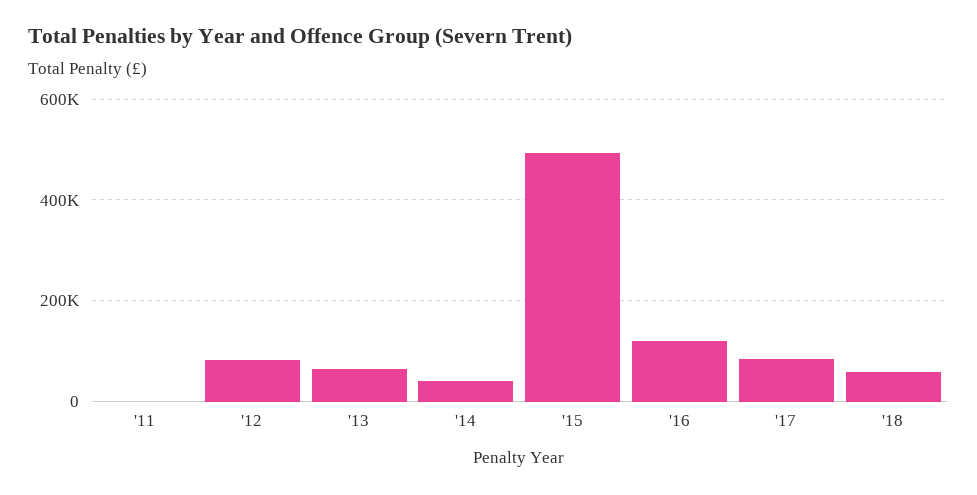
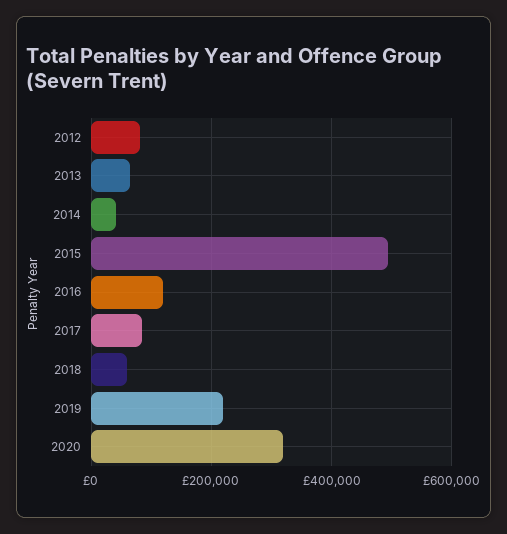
'11: 0 -> none
2019: none -> 220000
2020: none -> 320000

